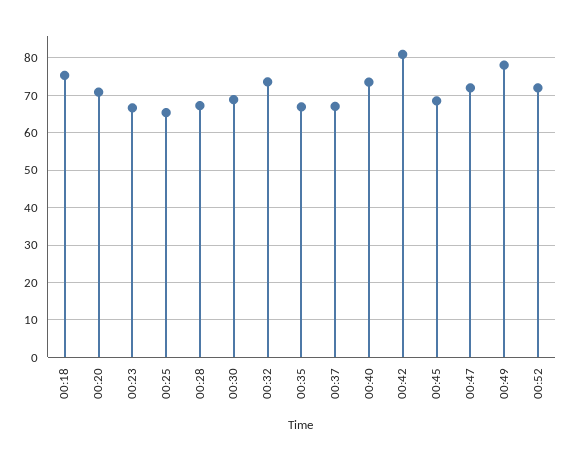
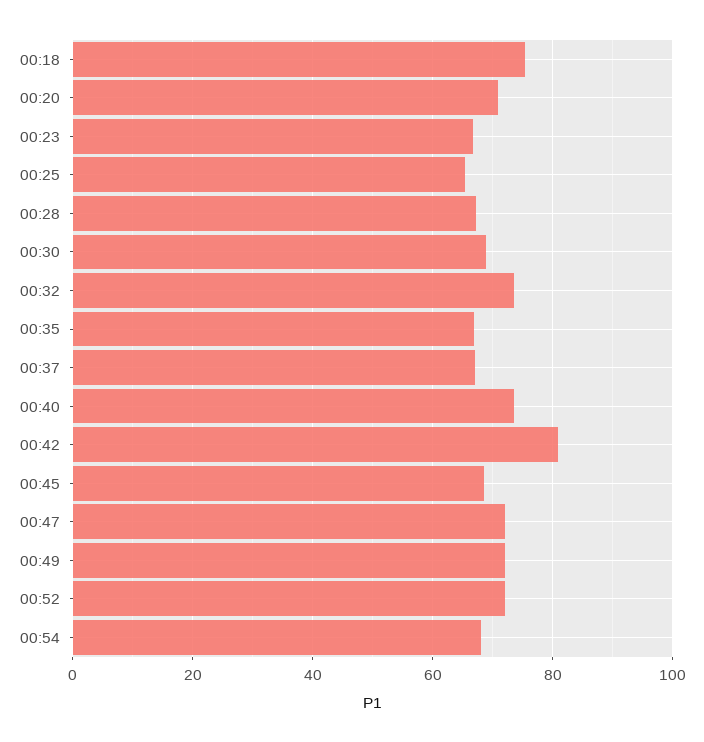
00:49: 78 -> 72
00:54: none -> 68

